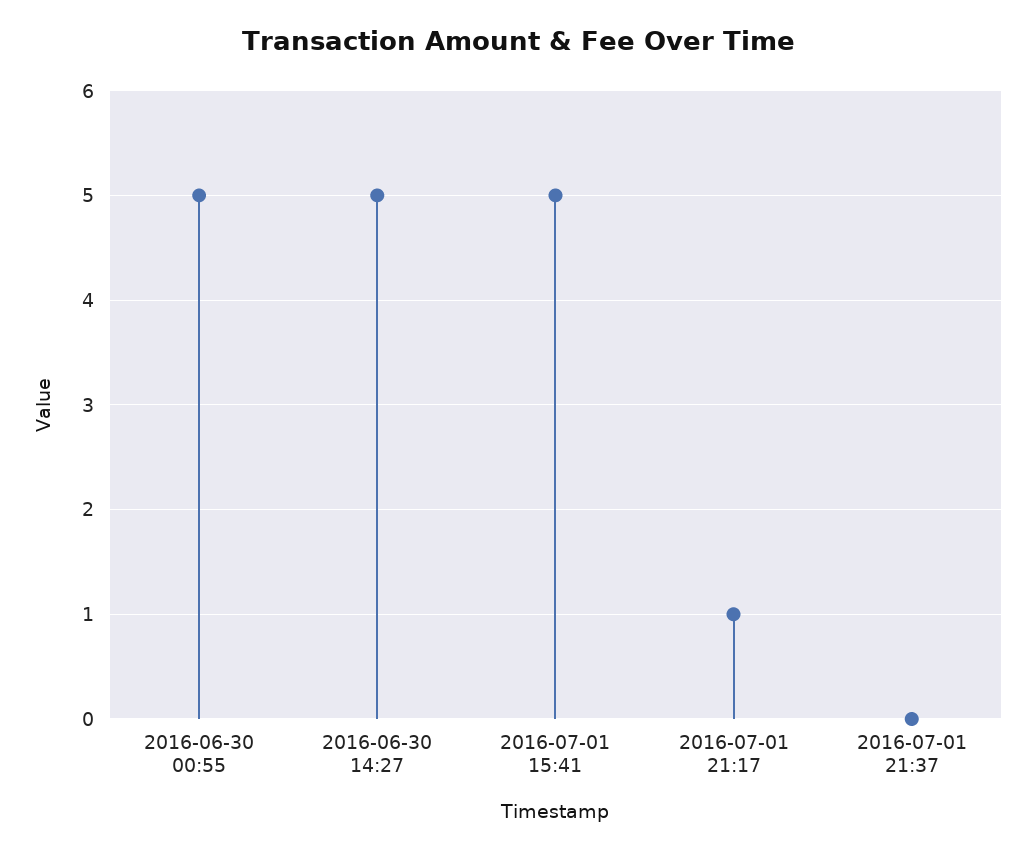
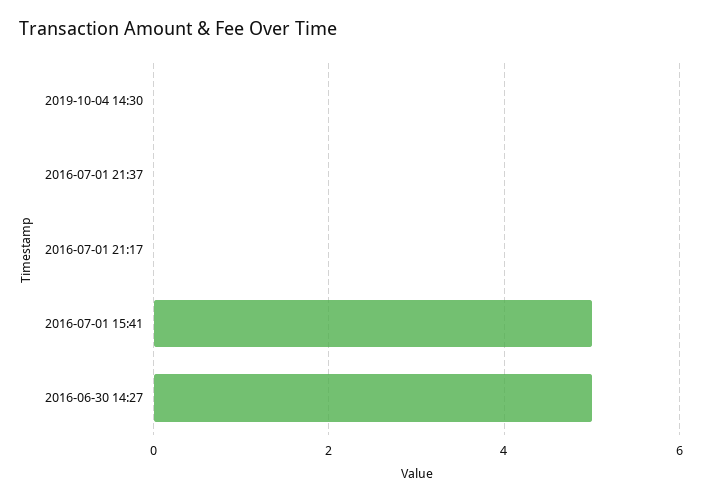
2016-06-30 00:55: 5 -> none
2016-07-01 21:17: 1 -> 0
2019-10-04 14:30: none -> 0

